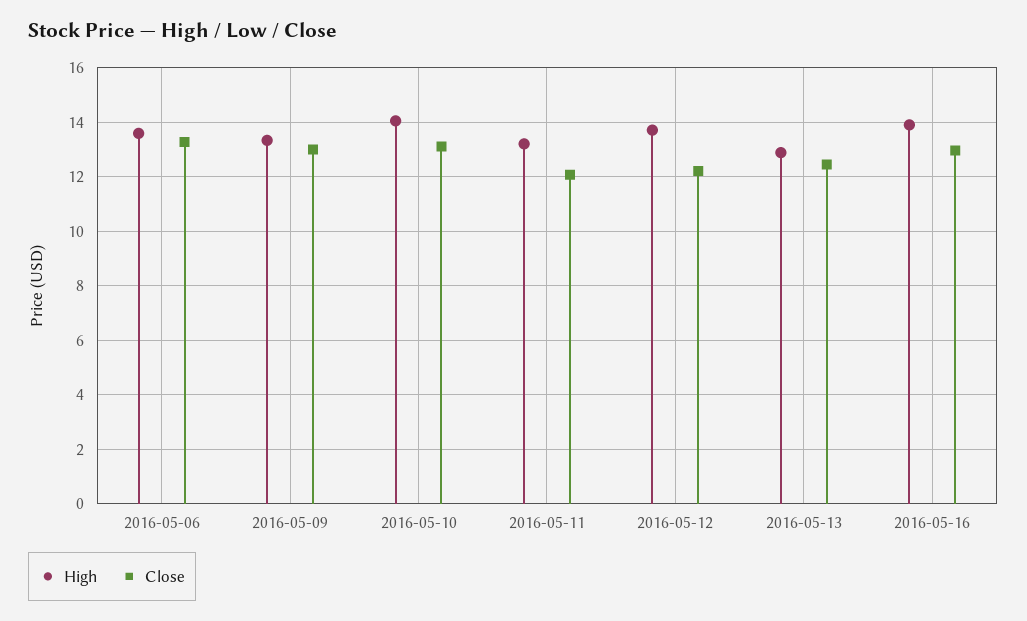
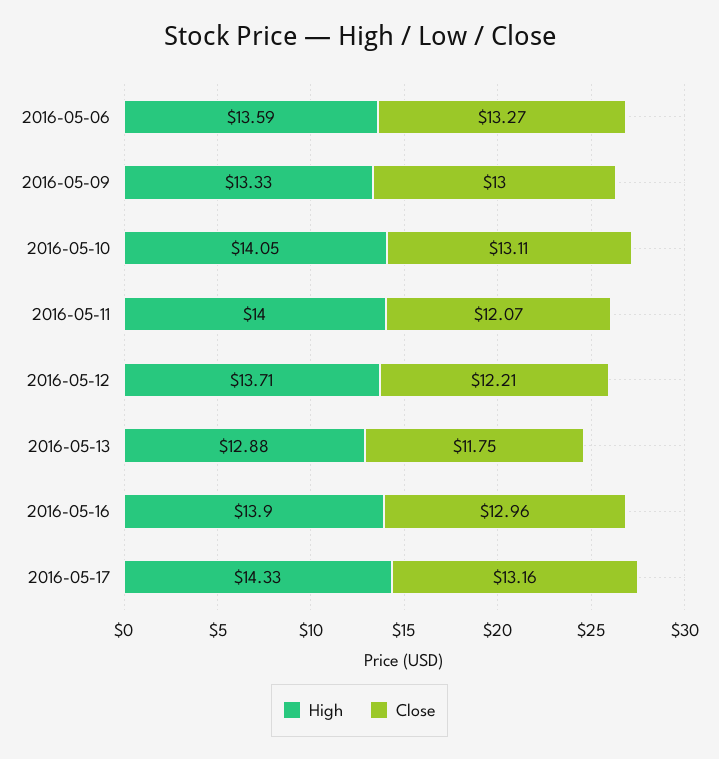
High, 2016-05-11: 13.25 -> 14
Close, 2016-05-13: 12.5 -> 11.75
High, 2016-05-17: none -> 14.33
Close, 2016-05-17: none -> 13.16

